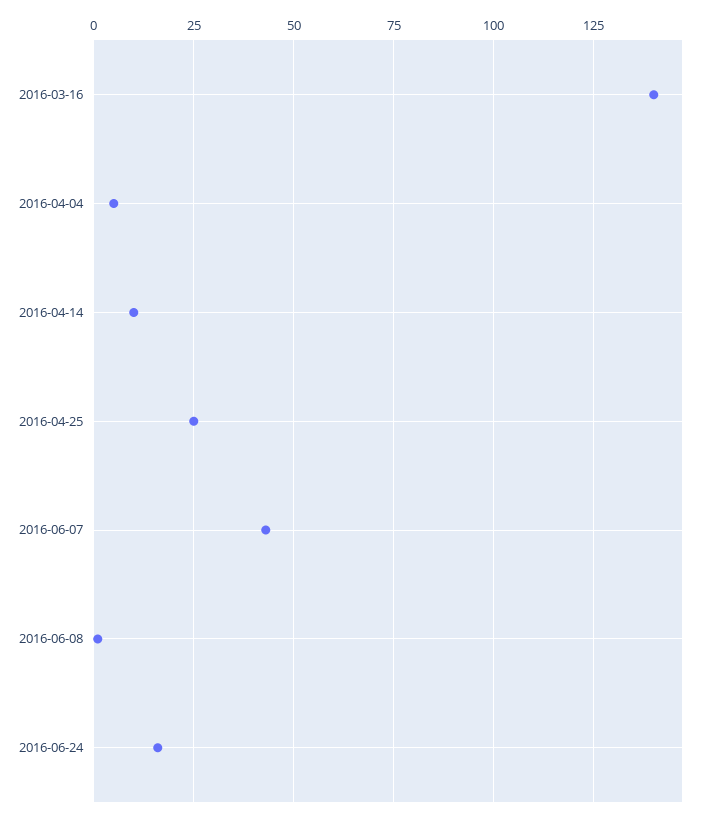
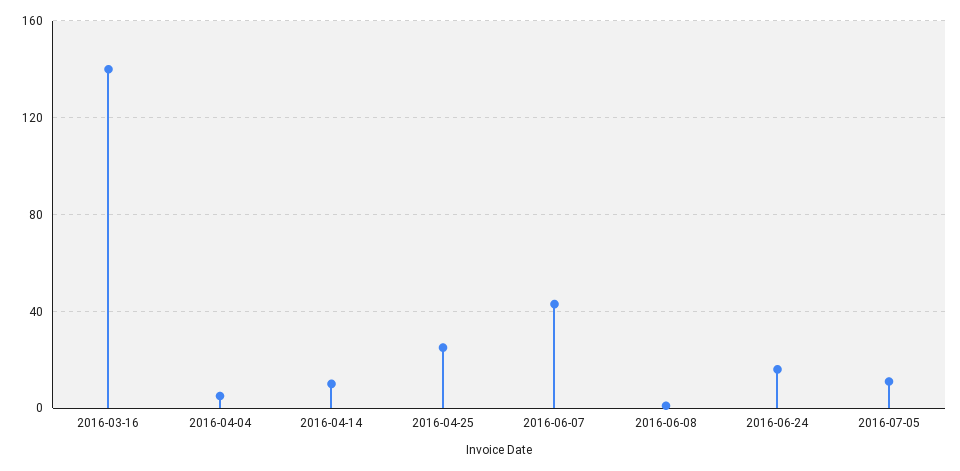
2016-07-05: none -> 10

